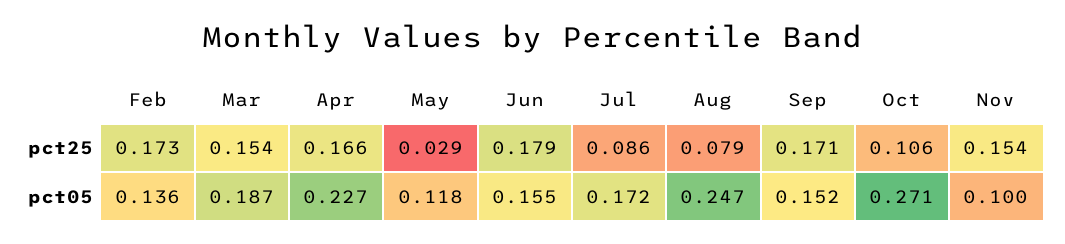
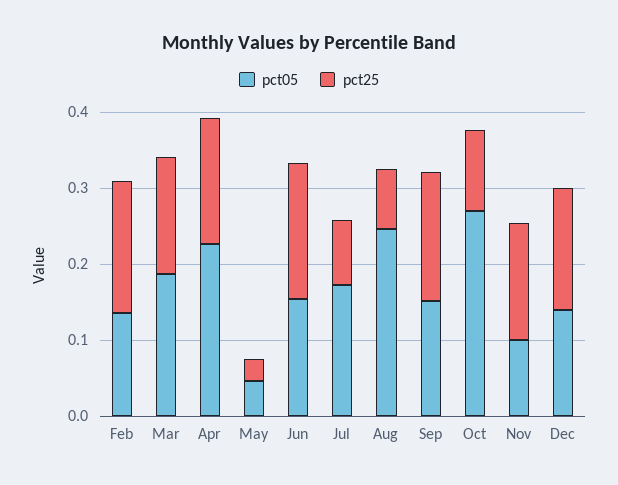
pct05, May: 0.118 -> 0.04
pct05, Dec: none -> 0.14
pct25, Dec: none -> 0.16

